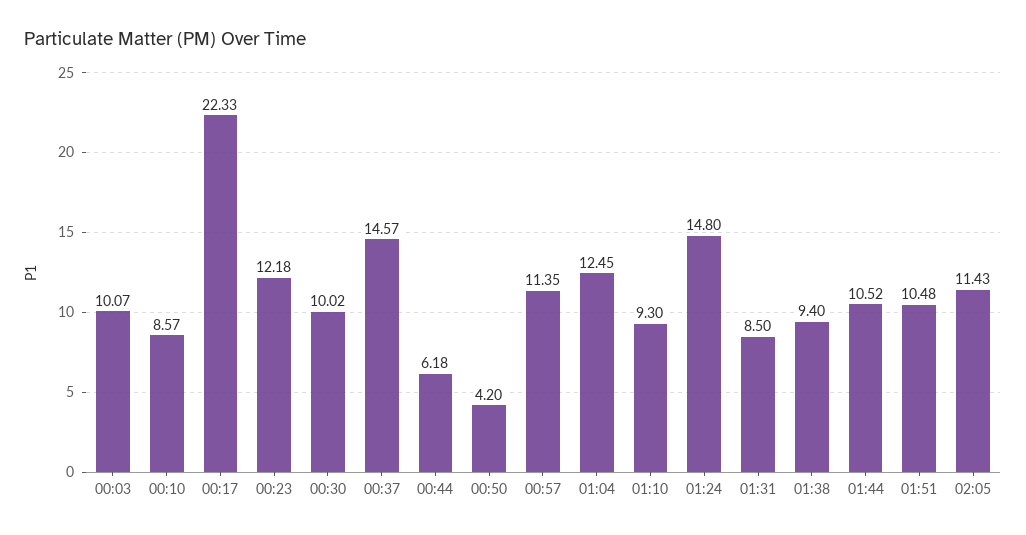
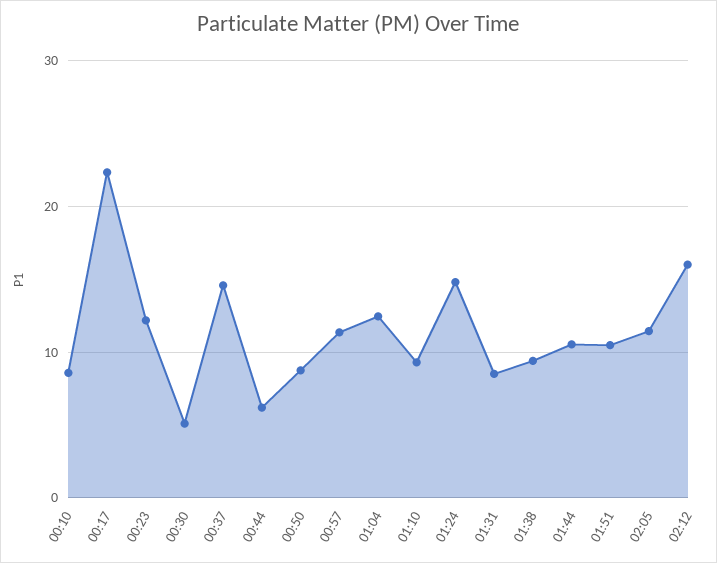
00:03: 10.07 -> none
00:30: 10.02 -> 5
00:50: 4.2 -> 9
02:12: none -> 16

